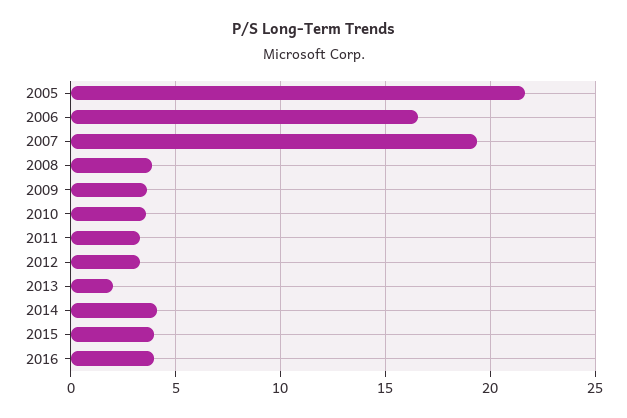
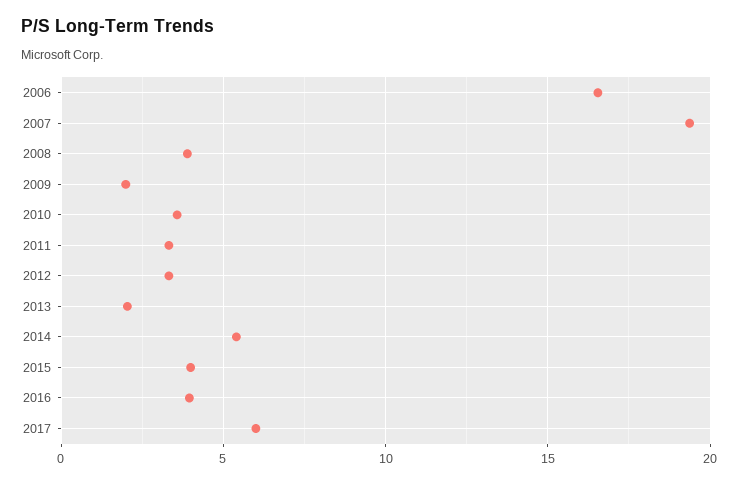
2005: 21.5 -> none
2009: 3.5 -> 2
2014: 4 -> 5.5
2017: none -> 6

